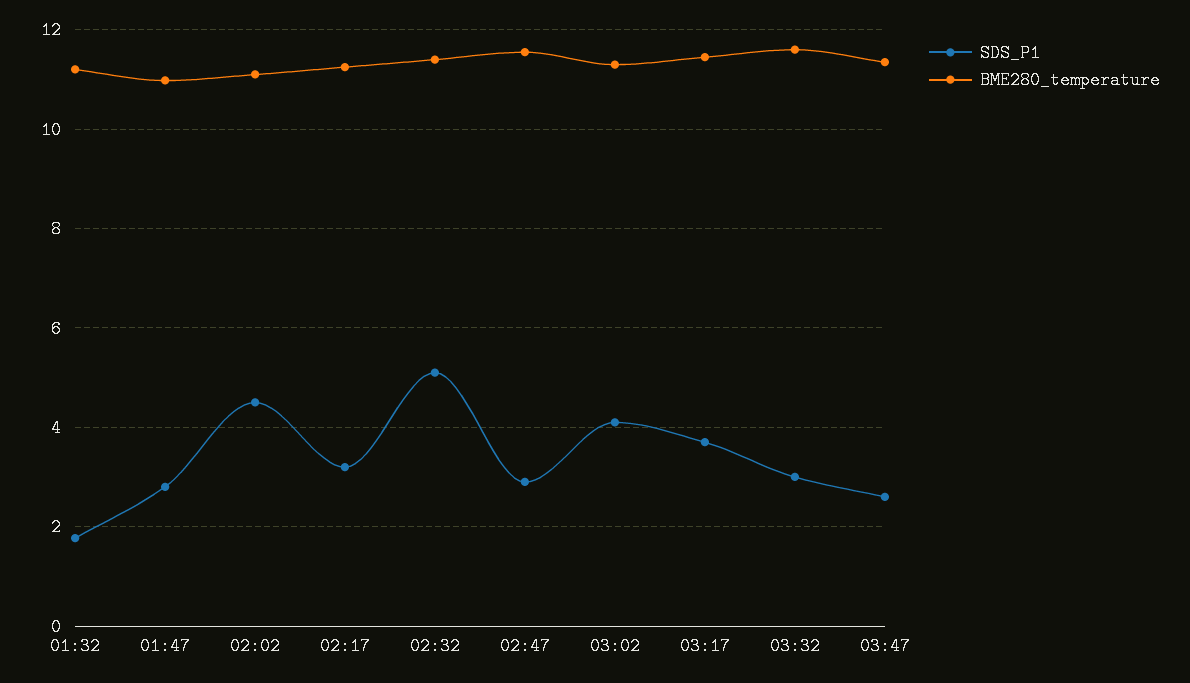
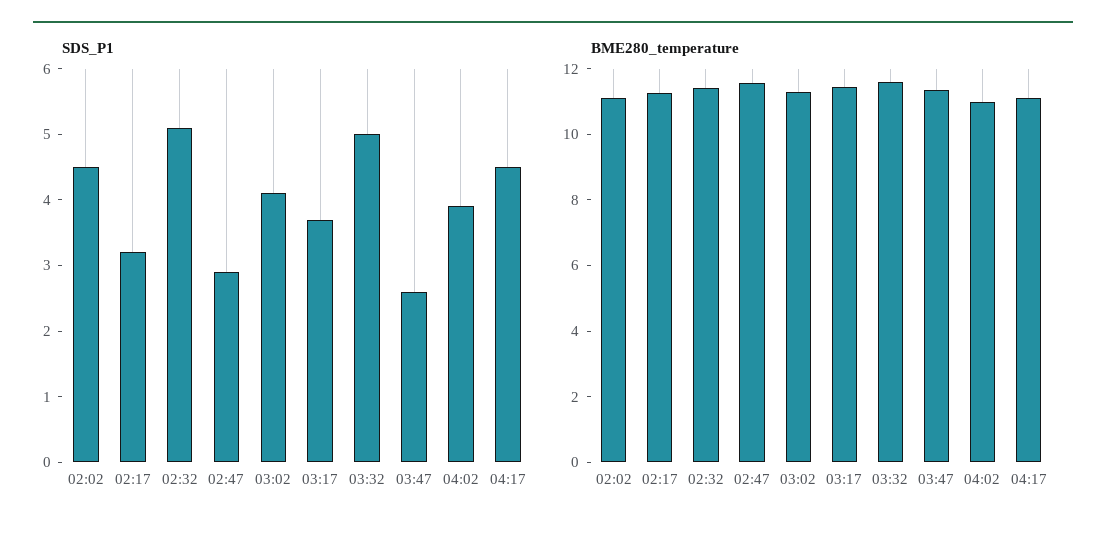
SDS_P1, 01:32: 1.8 -> none
BME280_temperature, 01:32: 11.2 -> none
SDS_P1, 01:47: 2.8 -> none
BME280_temperature, 01:47: 11 -> none
SDS_P1, 03:32: 3 -> 5
SDS_P1, 04:02: none -> 4
SDS_P1, 04:17: none -> 4.5
BME280_temperature, 04:02: none -> 11
BME280_temperature, 04:17: none -> 11

